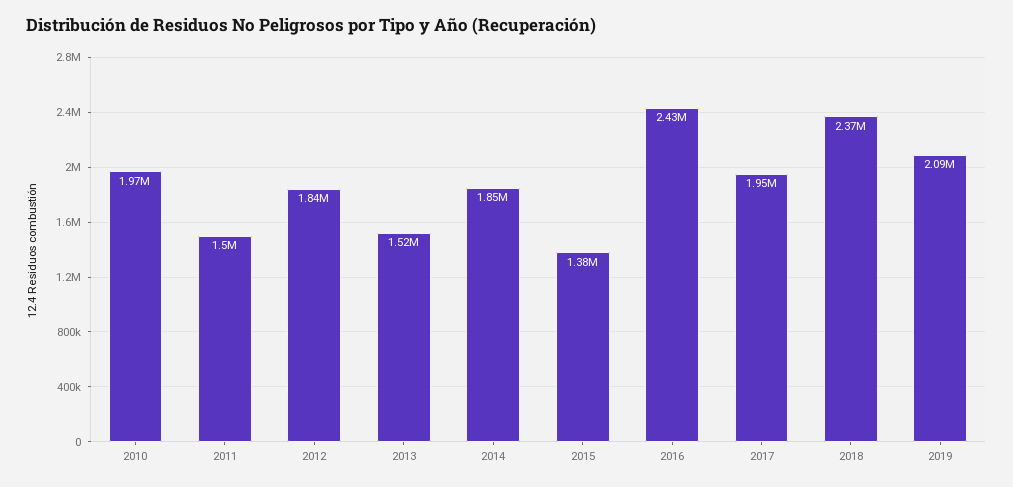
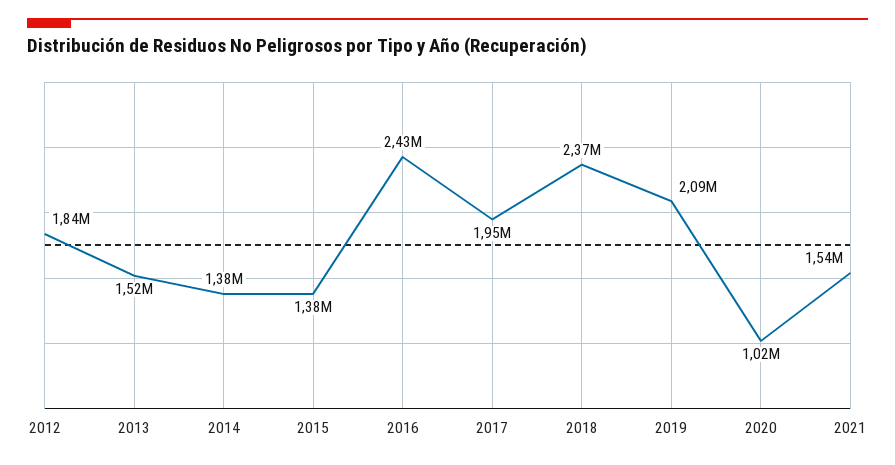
2010: 1970000 -> none
2011: 1500000 -> none
2014: 1850000 -> 1380000
2020: none -> 1020000
2021: none -> 1540000

